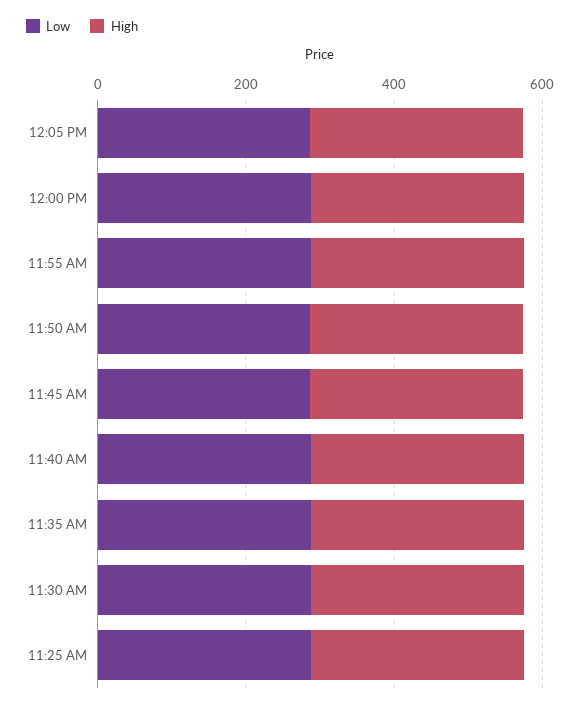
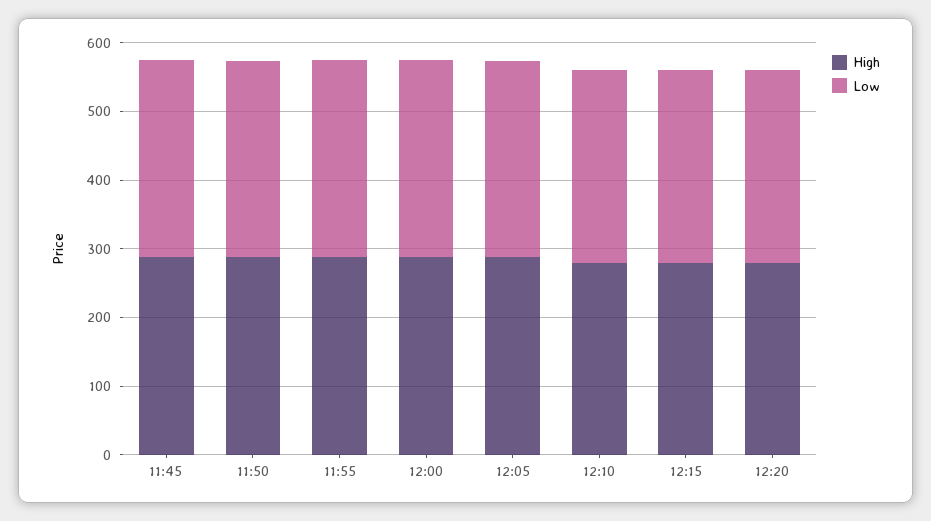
Low, 11:40 AM: 300 -> none
High, 11:40 AM: 300 -> none
Low, 11:35 AM: 300 -> none
High, 11:35 AM: 300 -> none
Low, 11:30 AM: 300 -> none
High, 11:30 AM: 300 -> none
Low, 11:25 AM: 300 -> none
High, 11:25 AM: 300 -> none
High, 12:10: none -> 280
Low, 12:10: none -> 280
High, 12:15: none -> 280
Low, 12:15: none -> 280
High, 12:20: none -> 280
Low, 12:20: none -> 280

